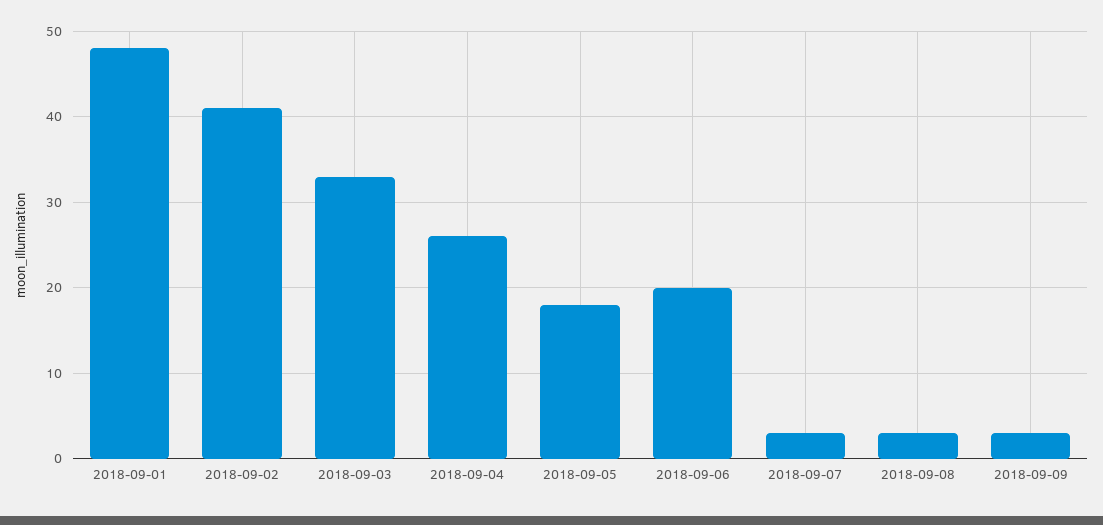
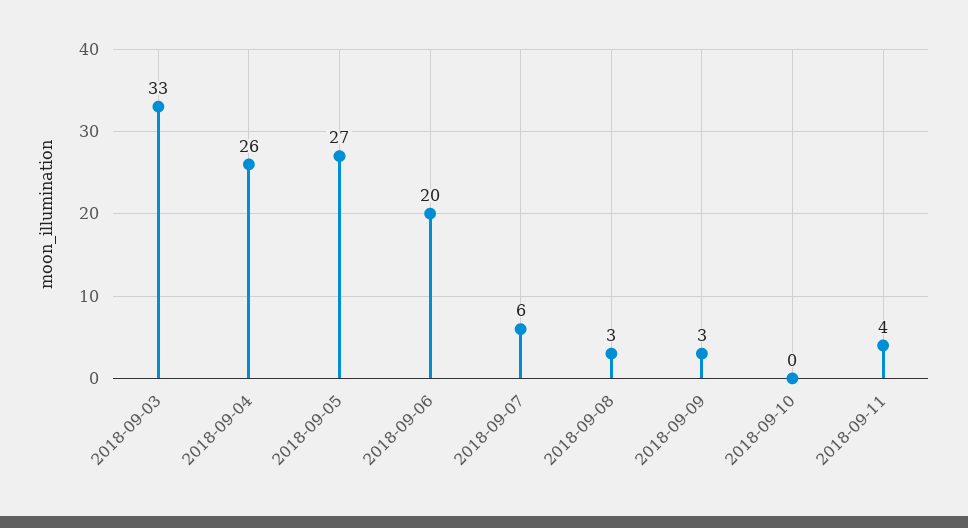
2018-09-01: 48 -> none
2018-09-02: 41 -> none
2018-09-05: 18 -> 27
2018-09-07: 3 -> 6
2018-09-10: none -> 0
2018-09-11: none -> 4

